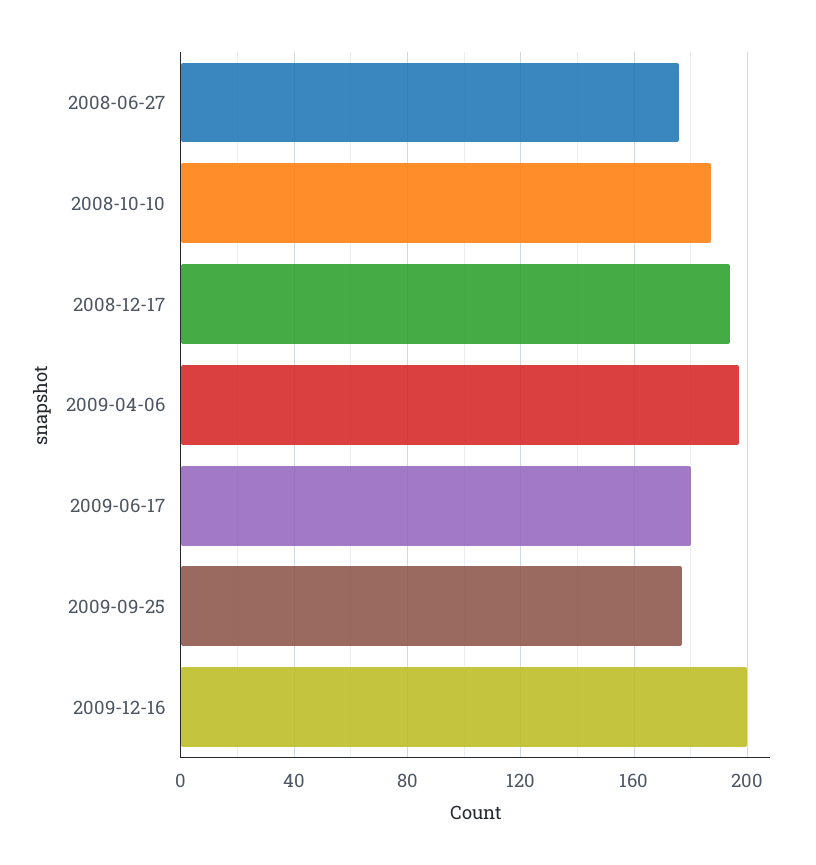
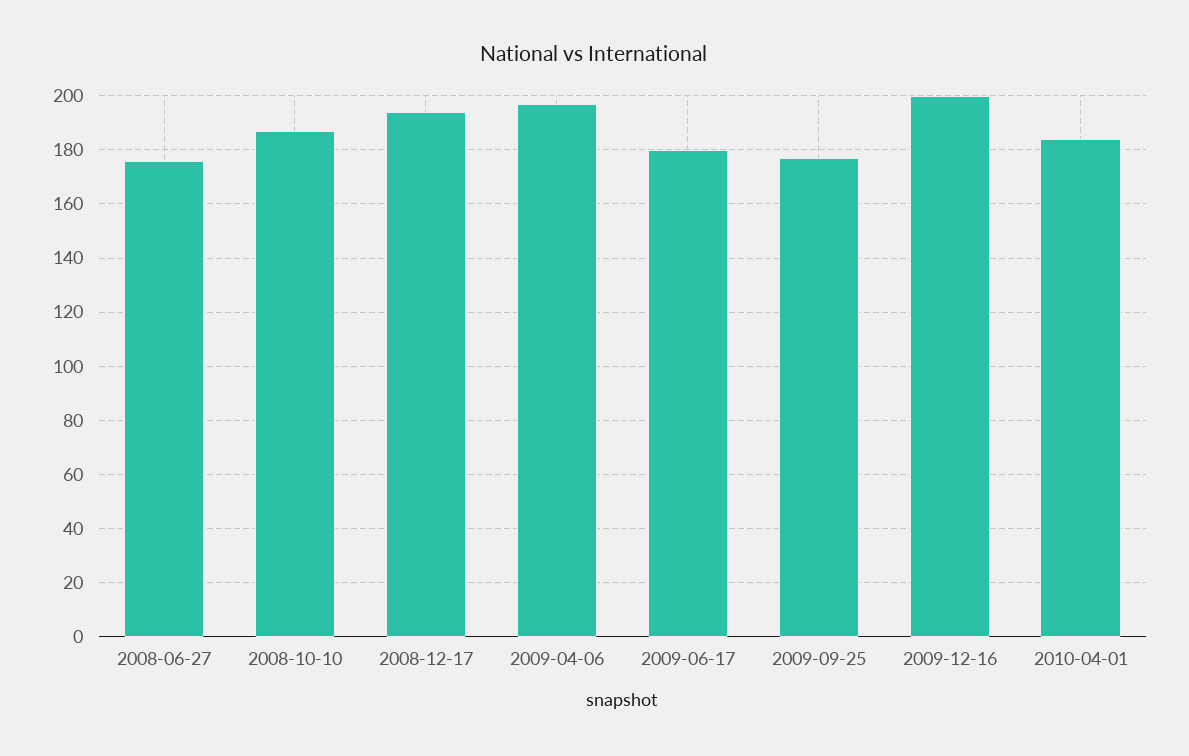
2010-04-01: none -> 185

